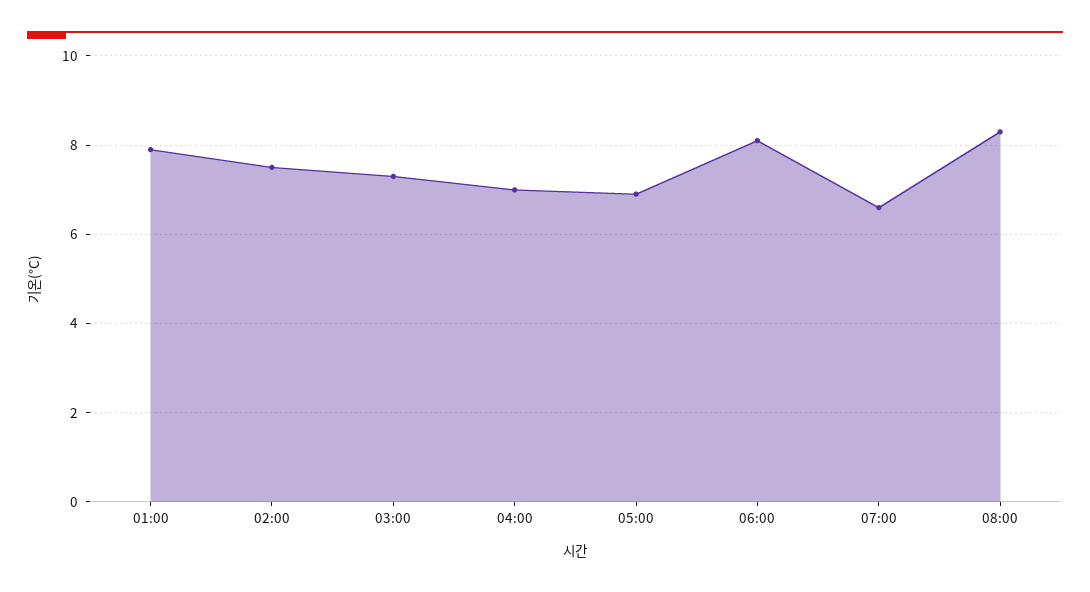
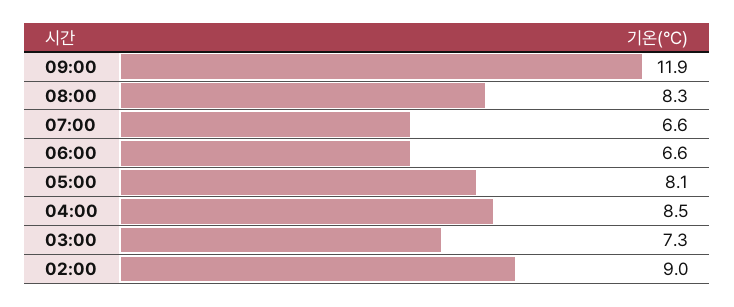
01:00: 8 -> none
02:00: 7.5 -> 9
04:00: 7 -> 8.5
05:00: 7 -> 8.1
06:00: 8 -> 6.6
09:00: none -> 11.9

